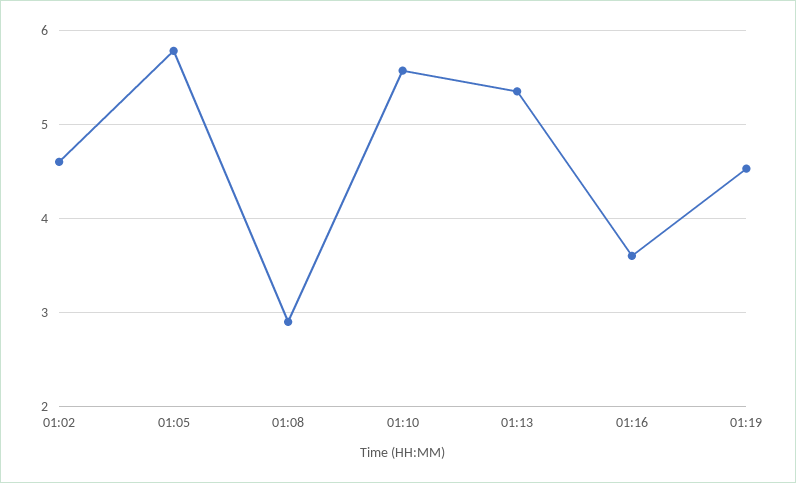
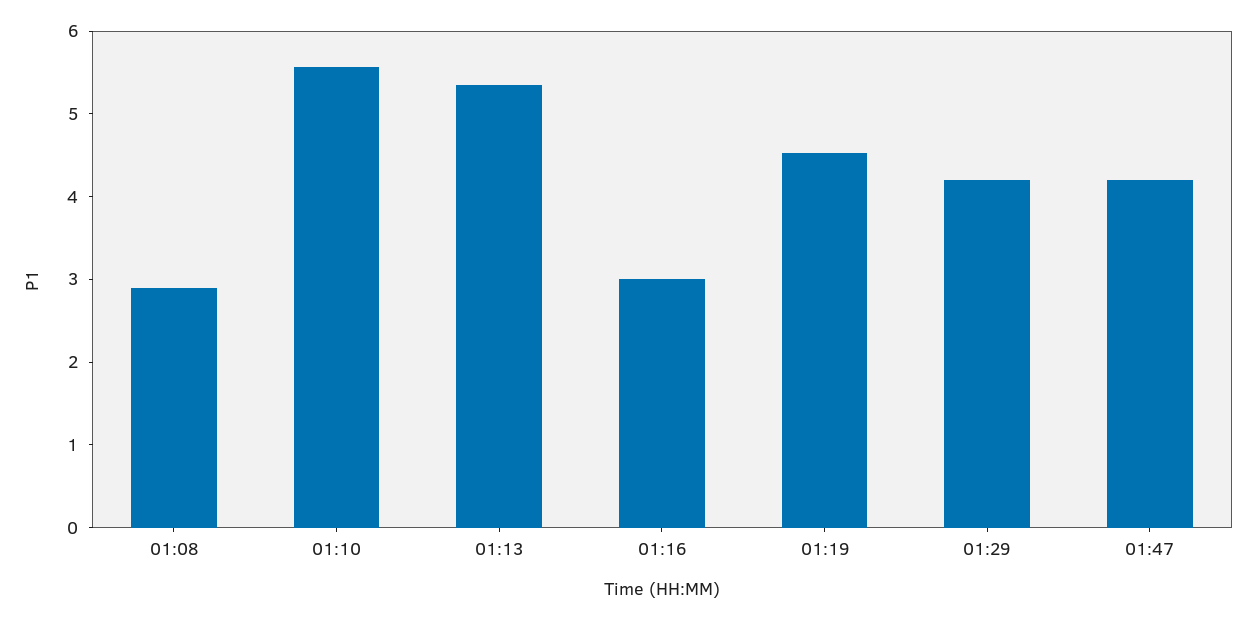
01:02: 4.6 -> none
01:05: 5.8 -> none
01:16: 3.6 -> 3
01:29: none -> 4.2
01:47: none -> 4.2

